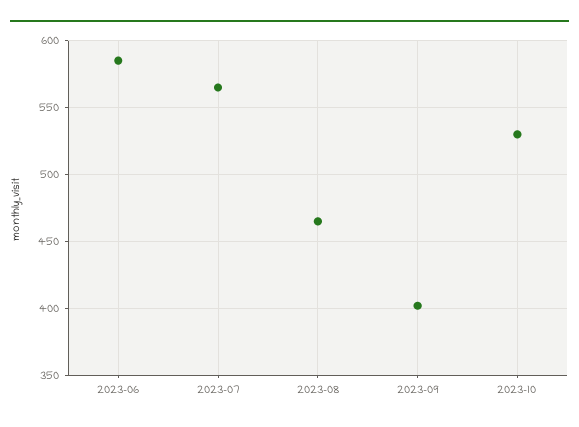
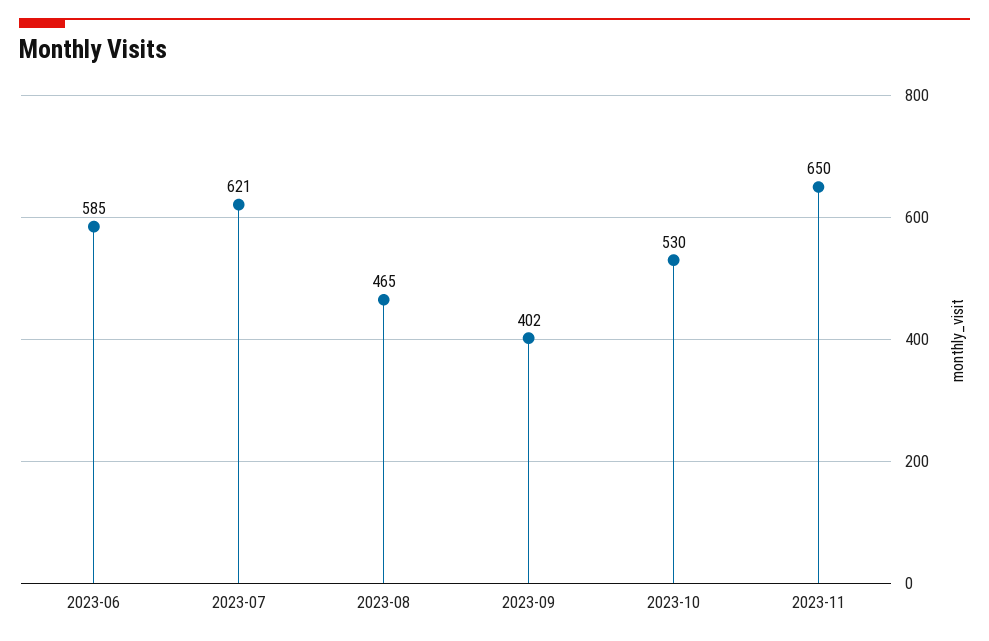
2023-07: 565 -> 621
2023-11: none -> 650

